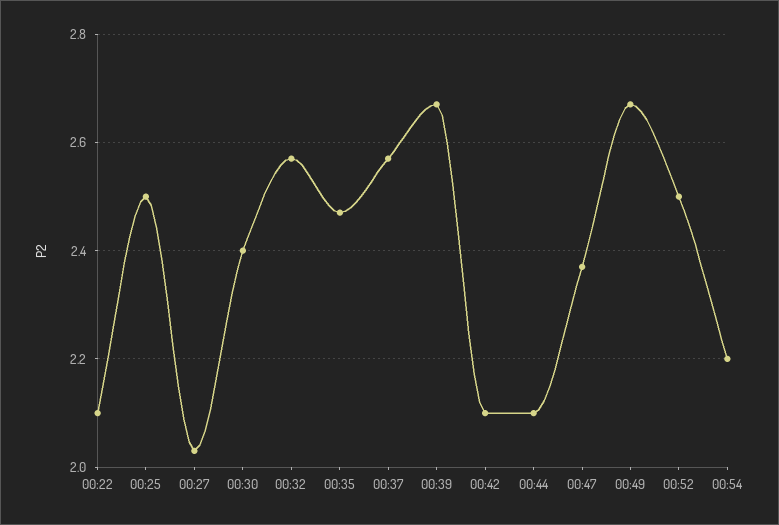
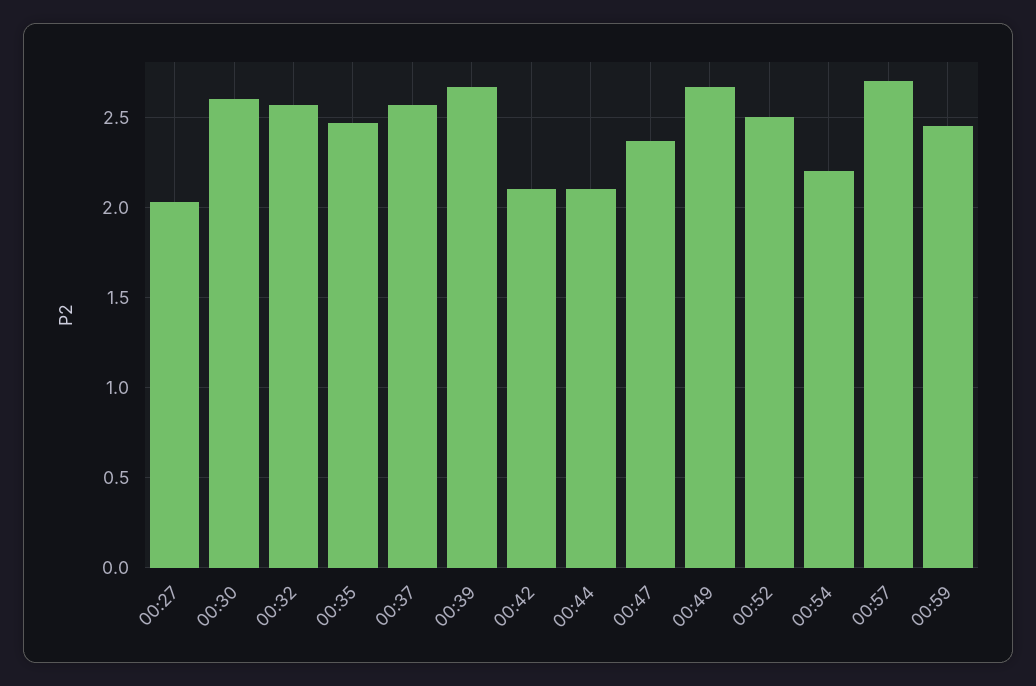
00:22: 2.1 -> none
00:25: 2.5 -> none
00:30: 2.4 -> 2.6
00:57: none -> 2.7
00:59: none -> 2.45

